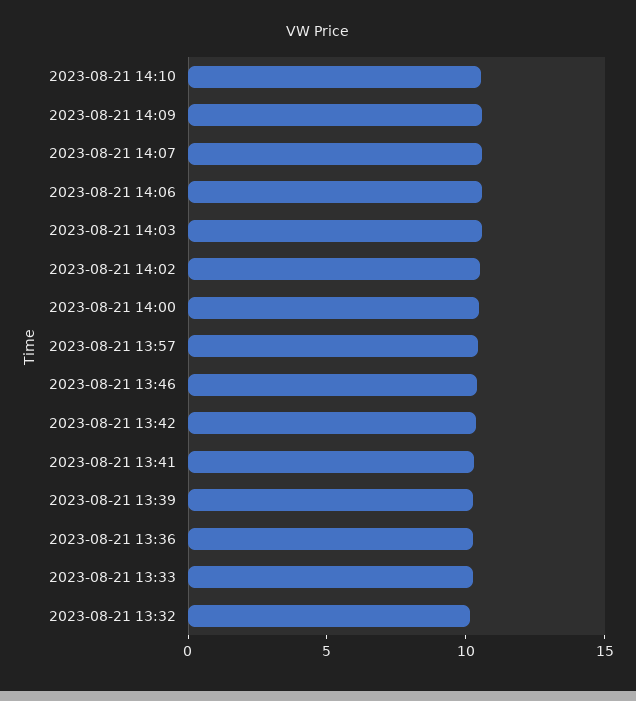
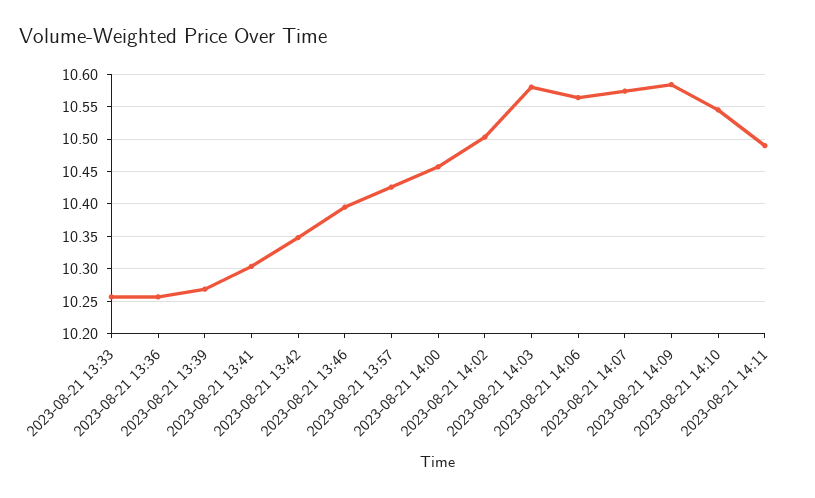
2023-08-21 13:32: 10 -> none
2023-08-21 14:11: none -> 10.49

